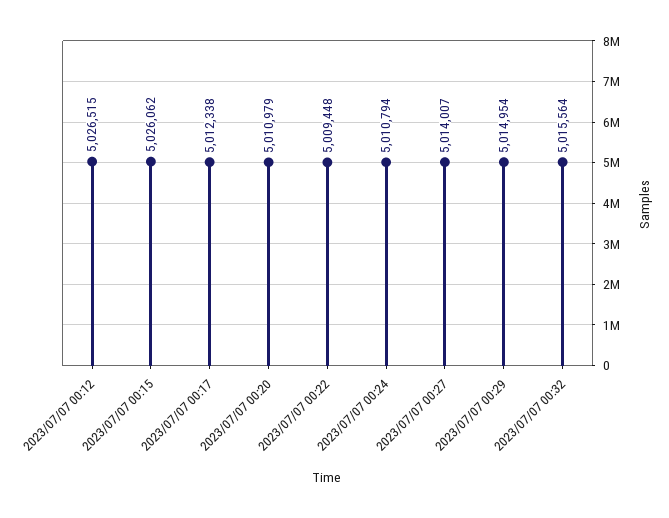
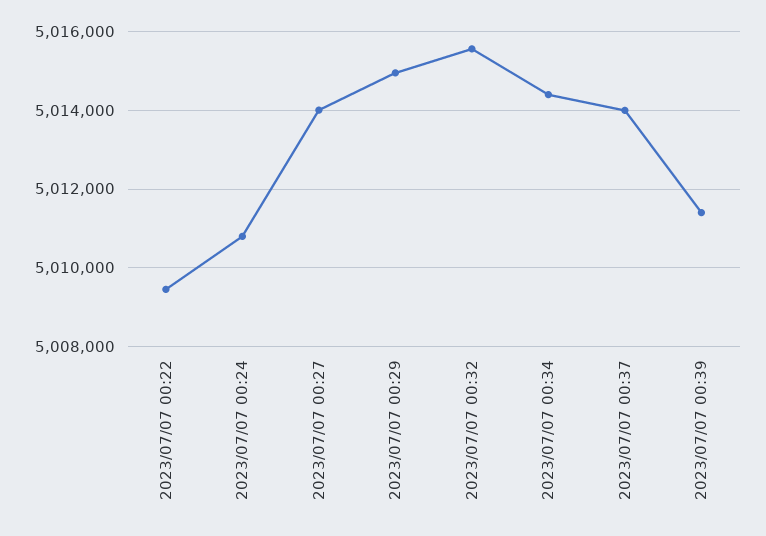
2023/07/07 00:12: 5026515 -> none
2023/07/07 00:15: 5026062 -> none
2023/07/07 00:17: 5012338 -> none
2023/07/07 00:20: 5010979 -> none
2023/07/07 00:34: none -> 5014400
2023/07/07 00:37: none -> 5014000
2023/07/07 00:39: none -> 5011400

